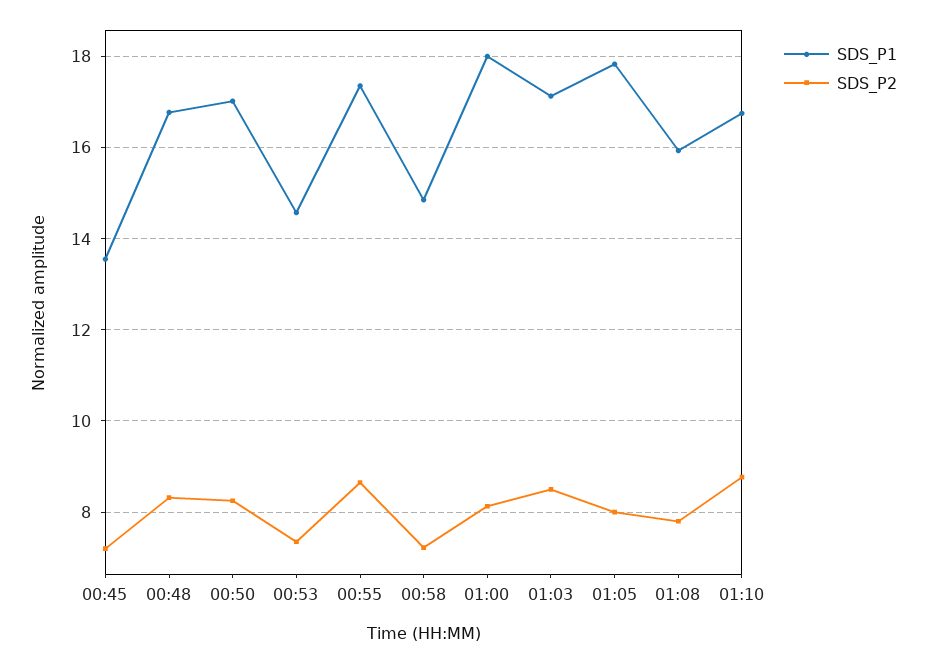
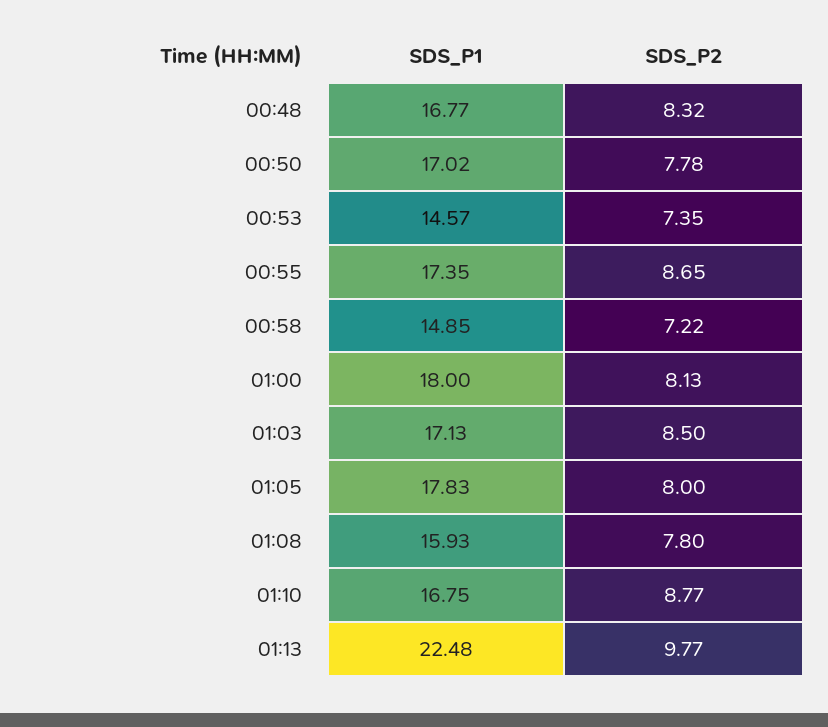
SDS_P1, 00:45: 13.6 -> none
SDS_P2, 00:45: 7.2 -> none
SDS_P2, 00:50: 8.2 -> 7.78
SDS_P1, 01:13: none -> 22.48
SDS_P2, 01:13: none -> 9.77

